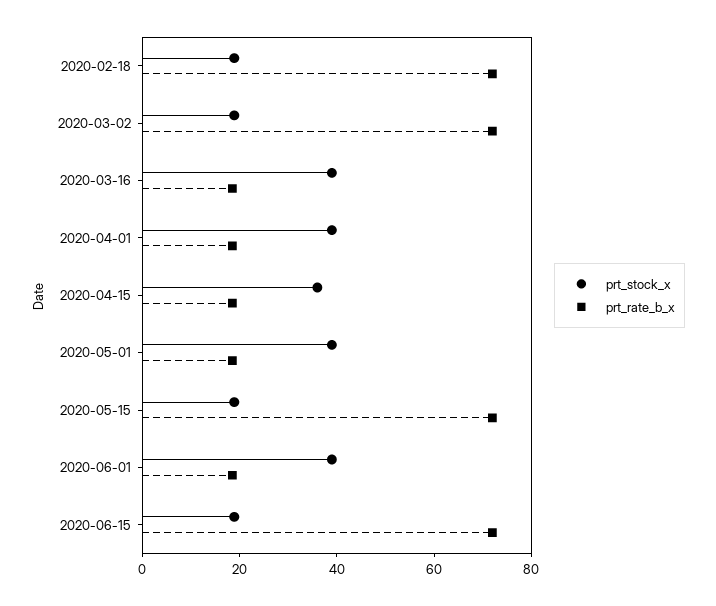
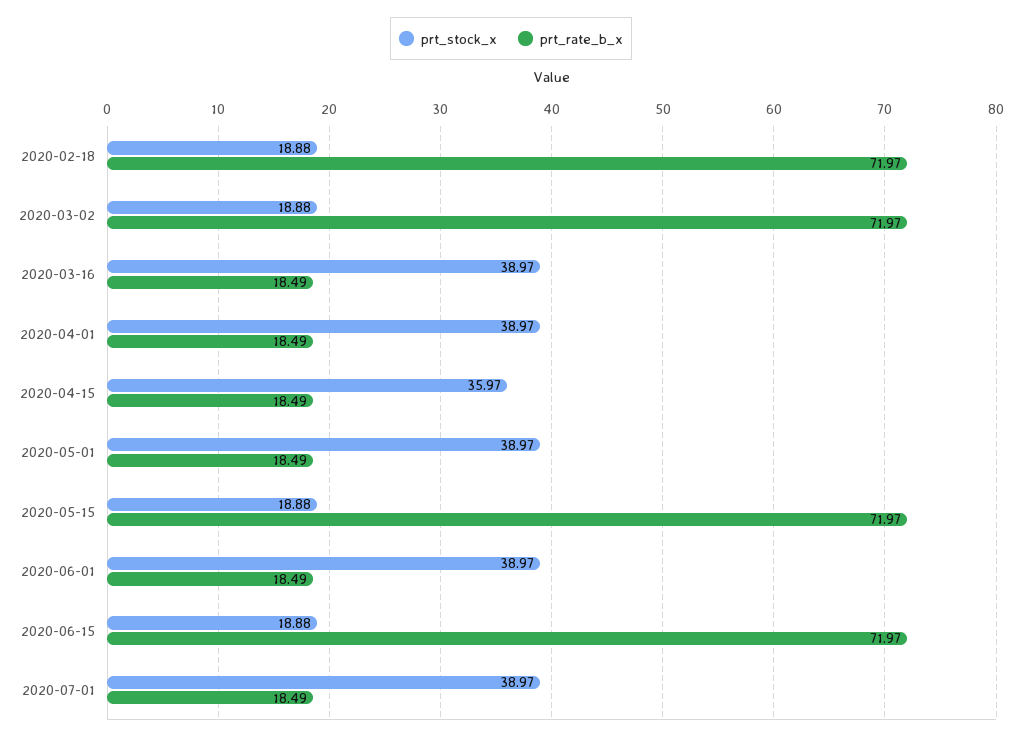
prt_stock_x, 2020-07-01: none -> 38.97
prt_rate_b_x, 2020-07-01: none -> 18.49

